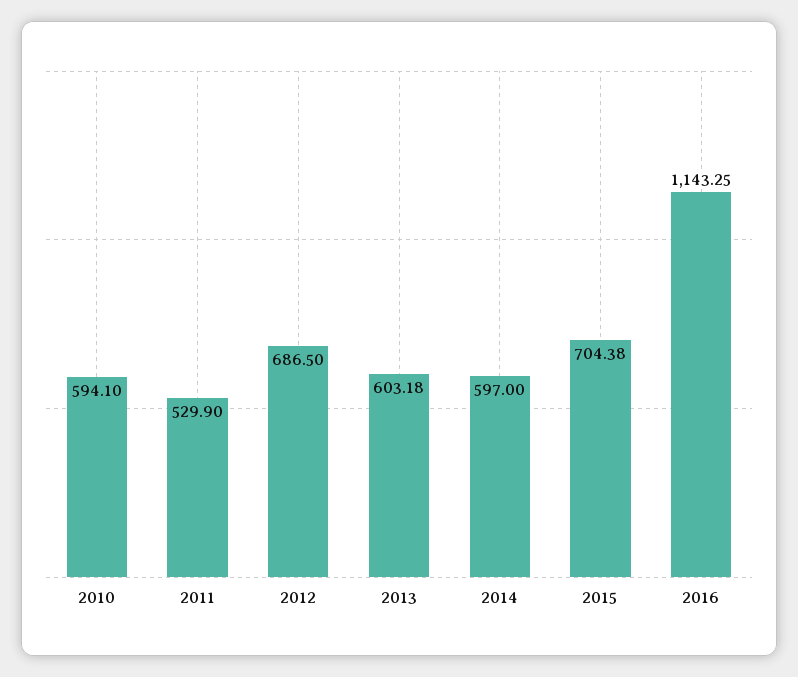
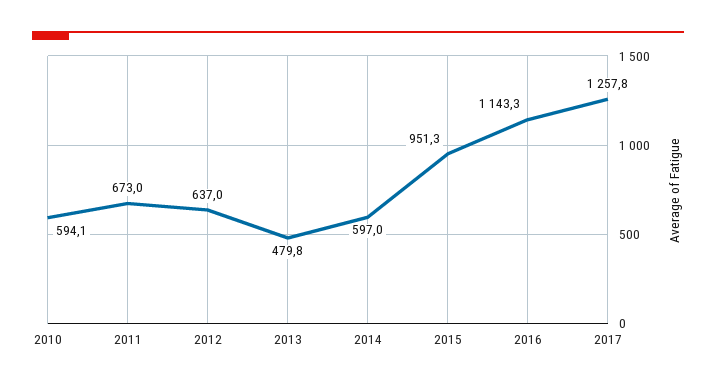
2011: 529.9 -> 673
2012: 686.5 -> 637
2013: 603.18 -> 479.8
2015: 704.38 -> 951.3
2017: none -> 1257.8

